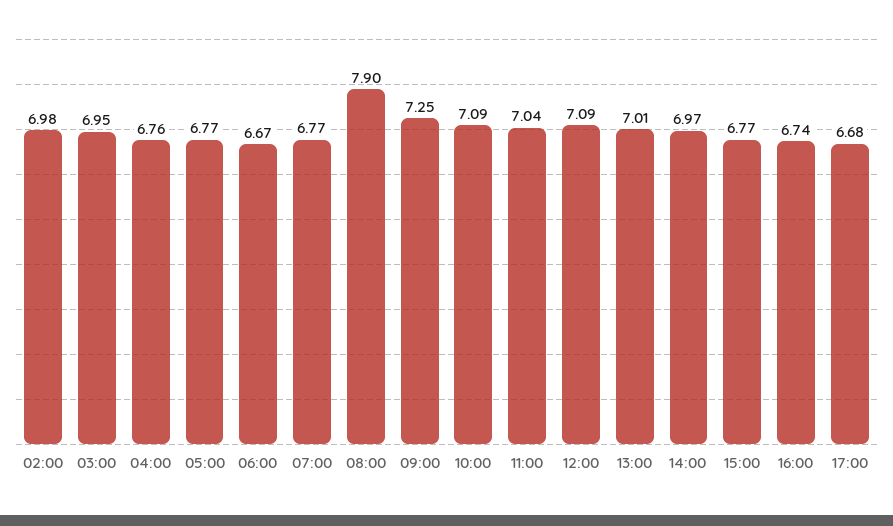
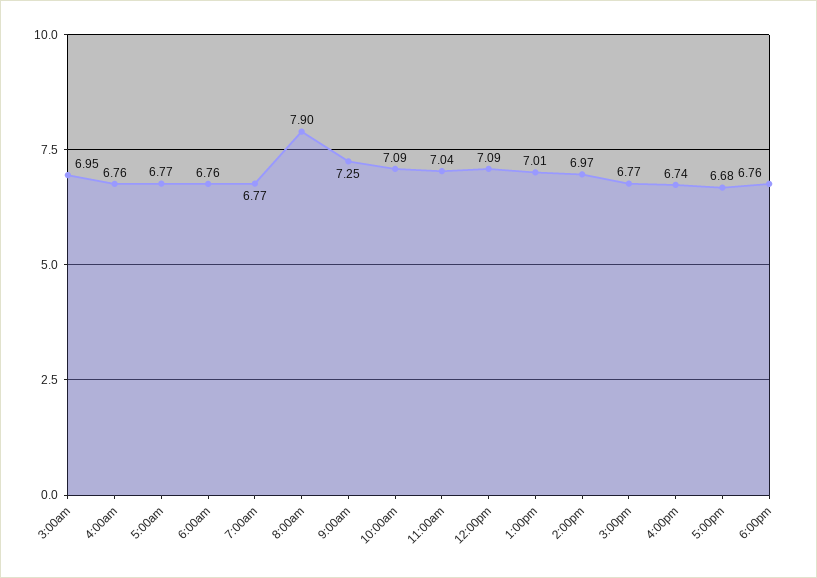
02:00: 6.98 -> none
06:00: 6.67 -> 6.76
6:00pm: none -> 6.76

